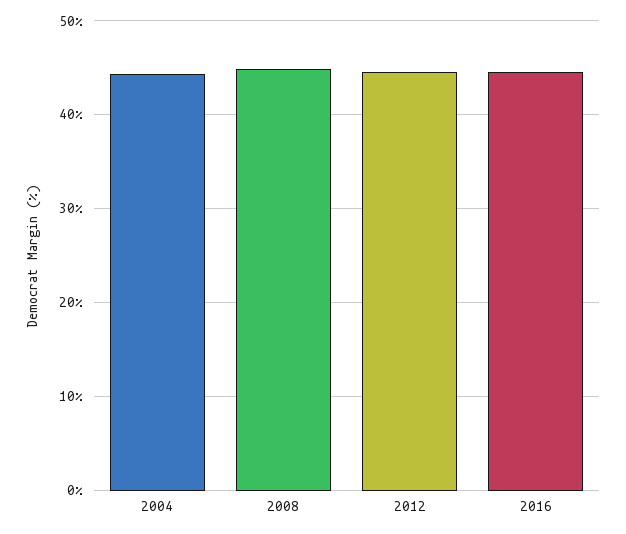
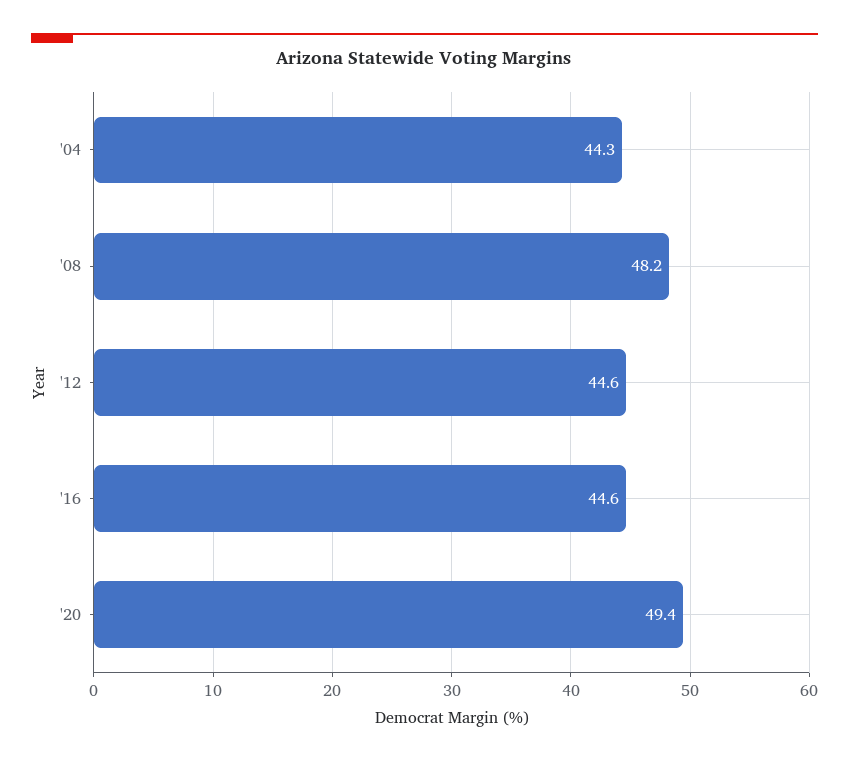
2008: 45 -> 48.2
'20: none -> 49.4

